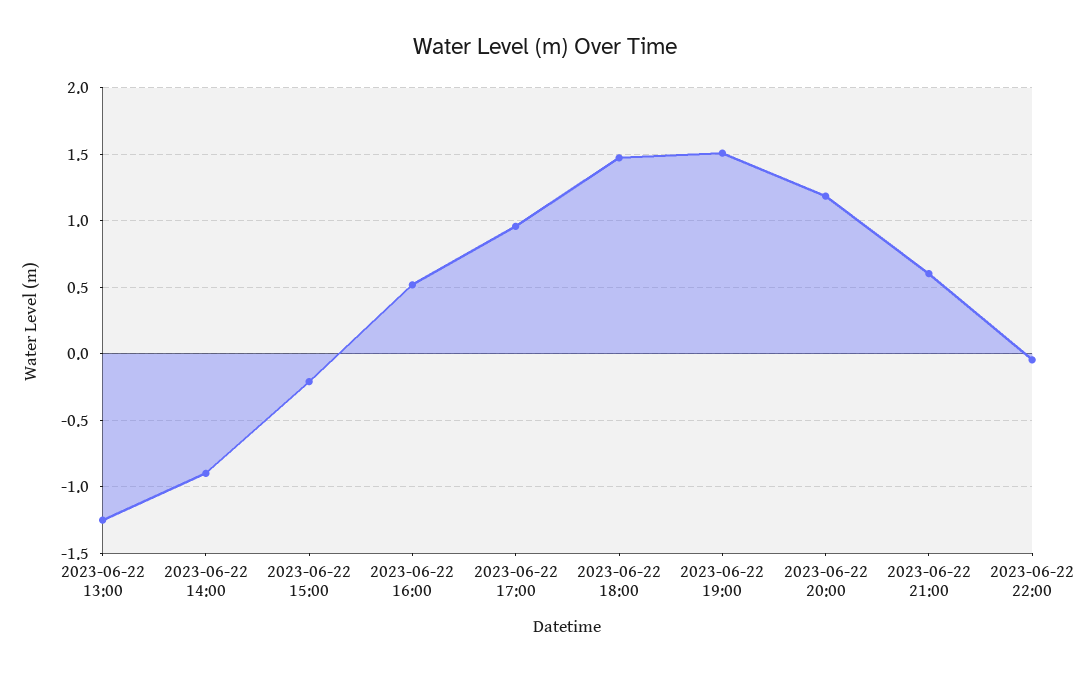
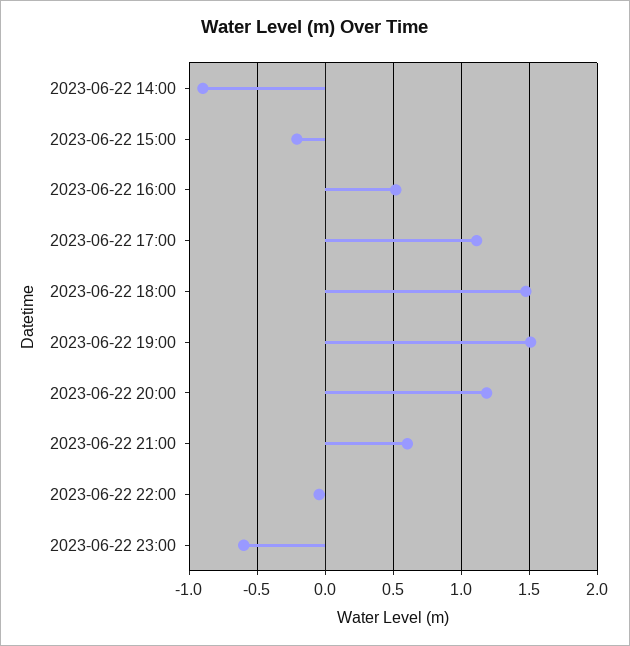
2023-06-22 13:00: -1.25 -> none
2023-06-22 17:00: 0.95 -> 1.1
2023-06-22 23:00: none -> -0.6

